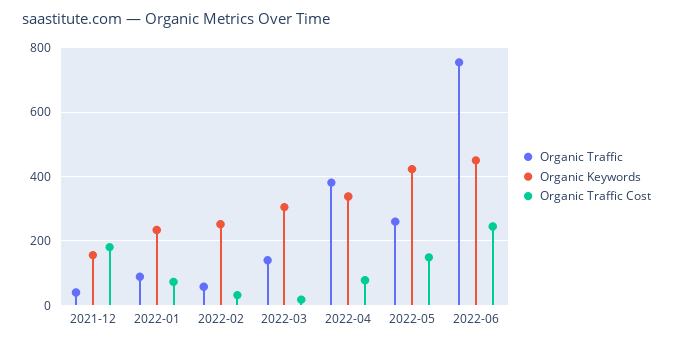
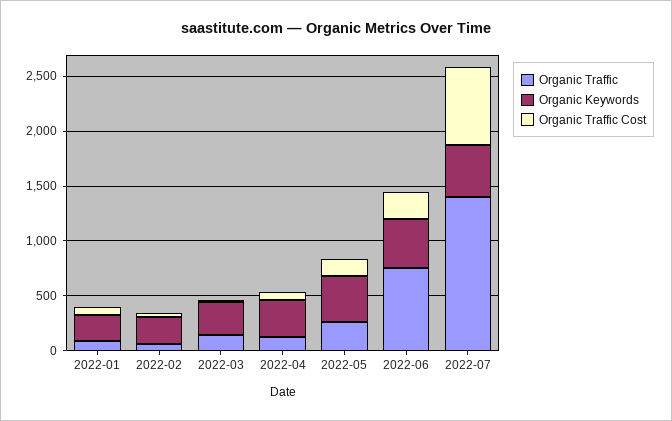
Organic Traffic, 2021-12: 40 -> none
Organic Keywords, 2021-12: 160 -> none
Organic Traffic Cost, 2021-12: 180 -> none
Organic Traffic, 2022-04: 380 -> 100
Organic Traffic, 2022-07: none -> 1400
Organic Keywords, 2022-07: none -> 500
Organic Traffic Cost, 2022-07: none -> 700

